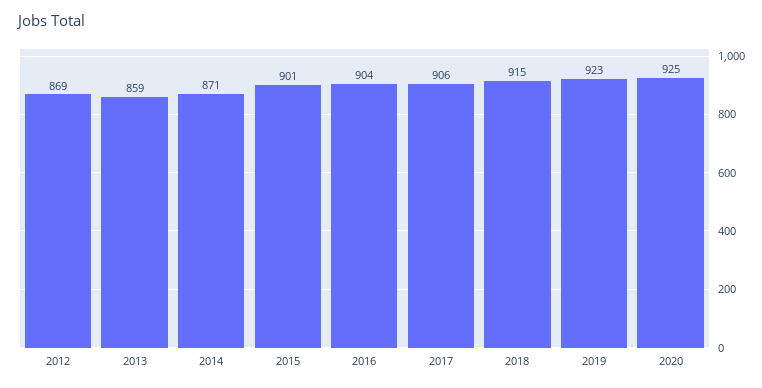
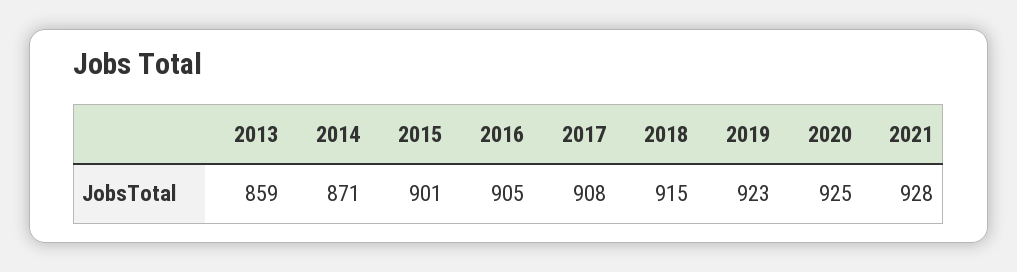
2012: 869 -> none
2016: 904 -> 905
2017: 906 -> 908
2021: none -> 928

